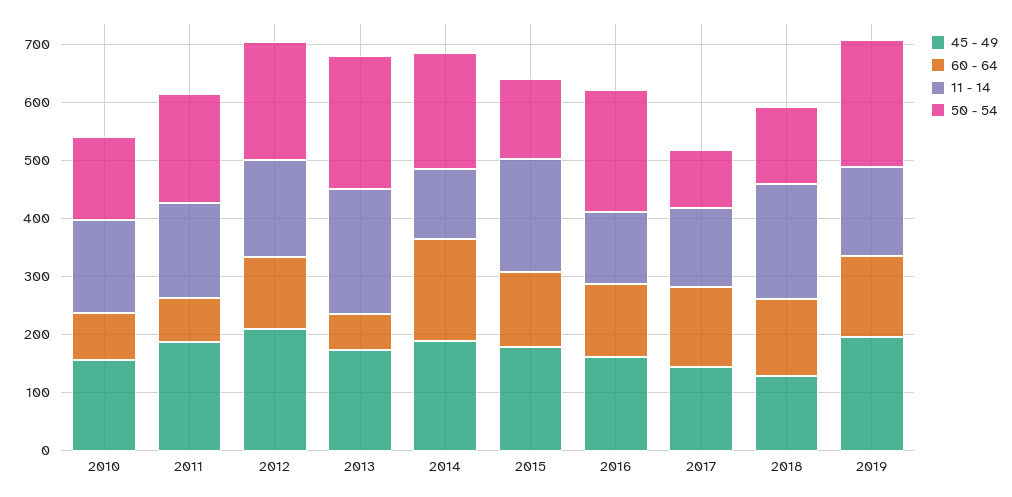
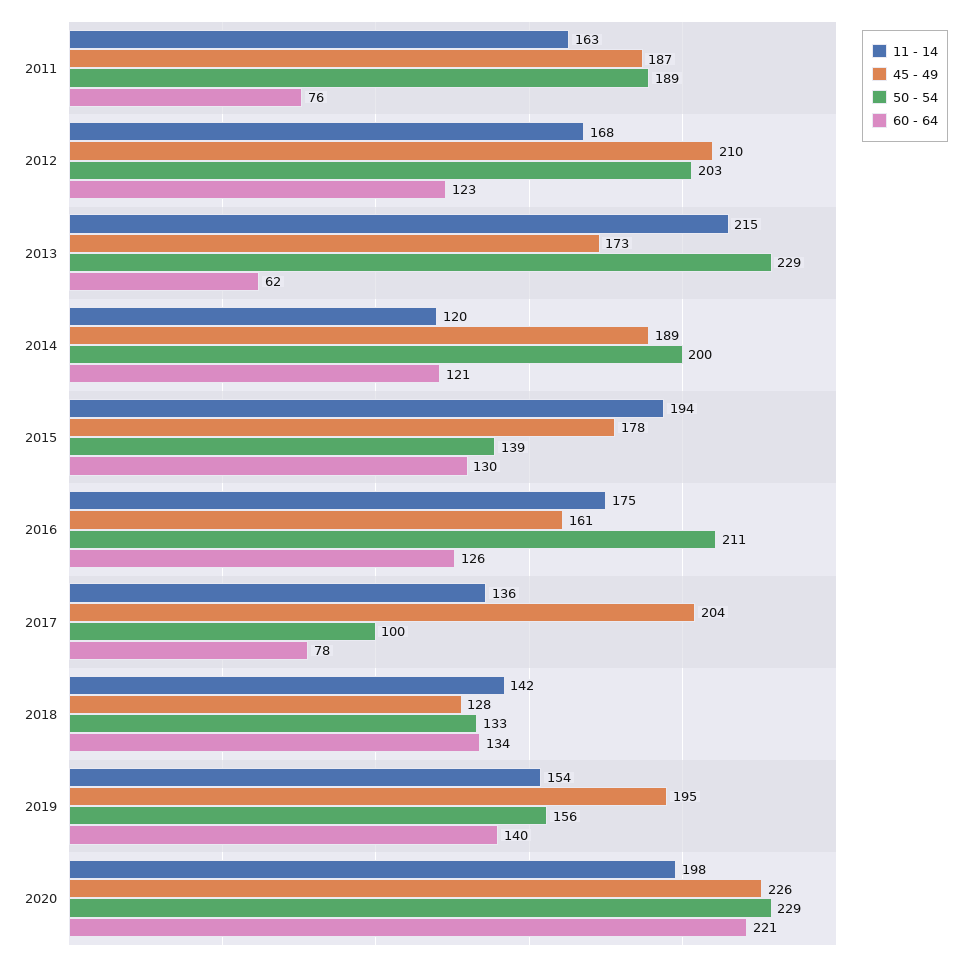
45 - 49, 2010: 160 -> none
60 - 64, 2010: 80 -> none
11 - 14, 2010: 160 -> none
50 - 54, 2010: 140 -> none
60 - 64, 2014: 180 -> 121
11 - 14, 2016: 120 -> 175
45 - 49, 2017: 140 -> 204
60 - 64, 2017: 140 -> 78
11 - 14, 2018: 200 -> 142
50 - 54, 2019: 220 -> 156
11 - 14, 2020: none -> 198
45 - 49, 2020: none -> 226
50 - 54, 2020: none -> 229
60 - 64, 2020: none -> 221

